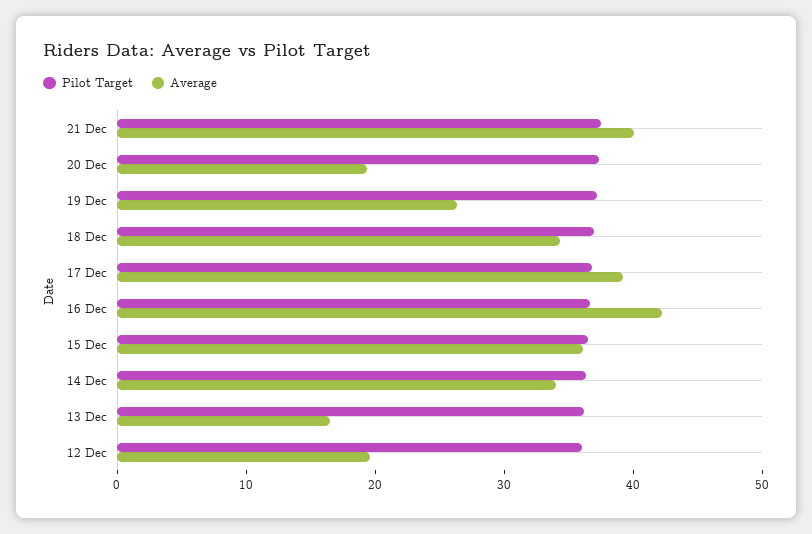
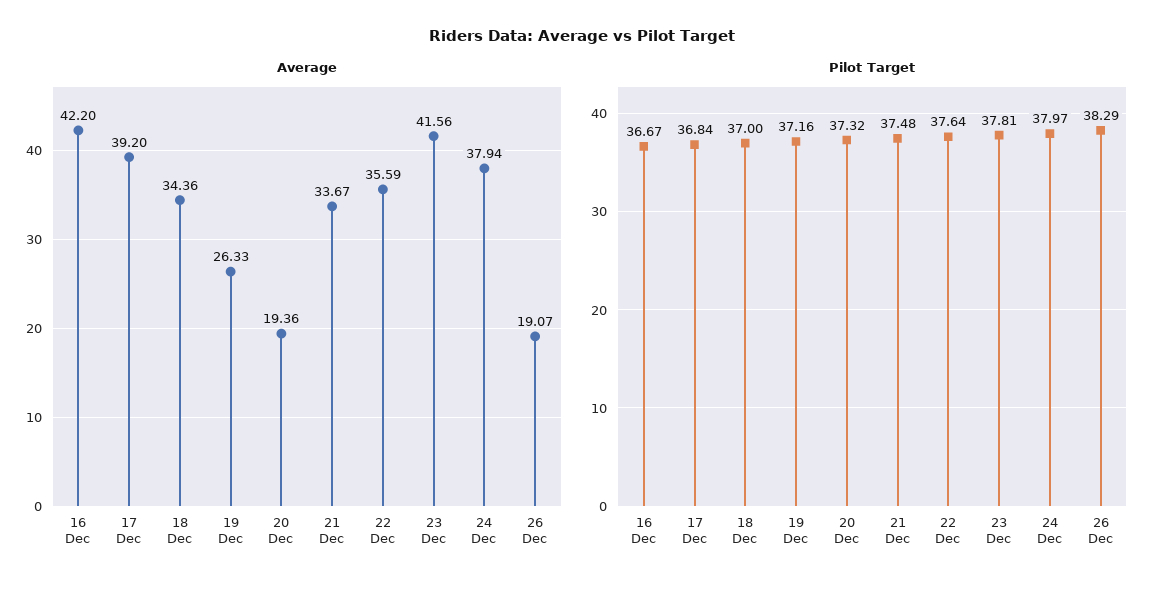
Average, 21 Dec: 40 -> 33.67
Pilot Target, 15 Dec: 36 -> none
Average, 15 Dec: 36 -> none
Pilot Target, 14 Dec: 36 -> none
Average, 14 Dec: 34 -> none
Pilot Target, 13 Dec: 36 -> none
Average, 13 Dec: 16 -> none
Pilot Target, 12 Dec: 36 -> none
Average, 12 Dec: 20 -> none
Average, 22 Dec: none -> 35.59
Average, 23 Dec: none -> 41.56
Average, 24 Dec: none -> 37.94
Average, 26 Dec: none -> 19.07
Pilot Target, 22 Dec: none -> 37.64
Pilot Target, 23 Dec: none -> 37.81
Pilot Target, 24 Dec: none -> 37.97
Pilot Target, 26 Dec: none -> 38.29

